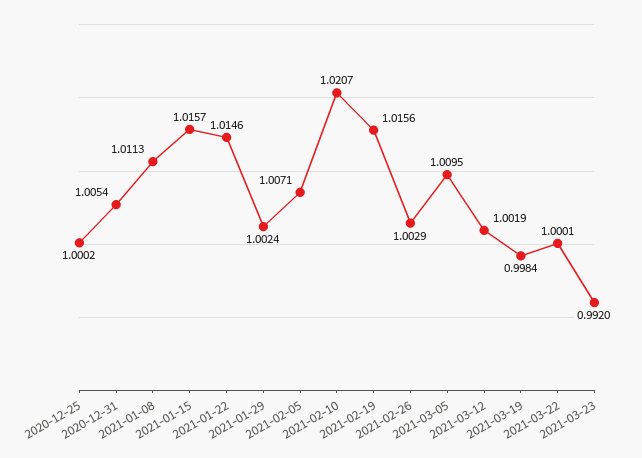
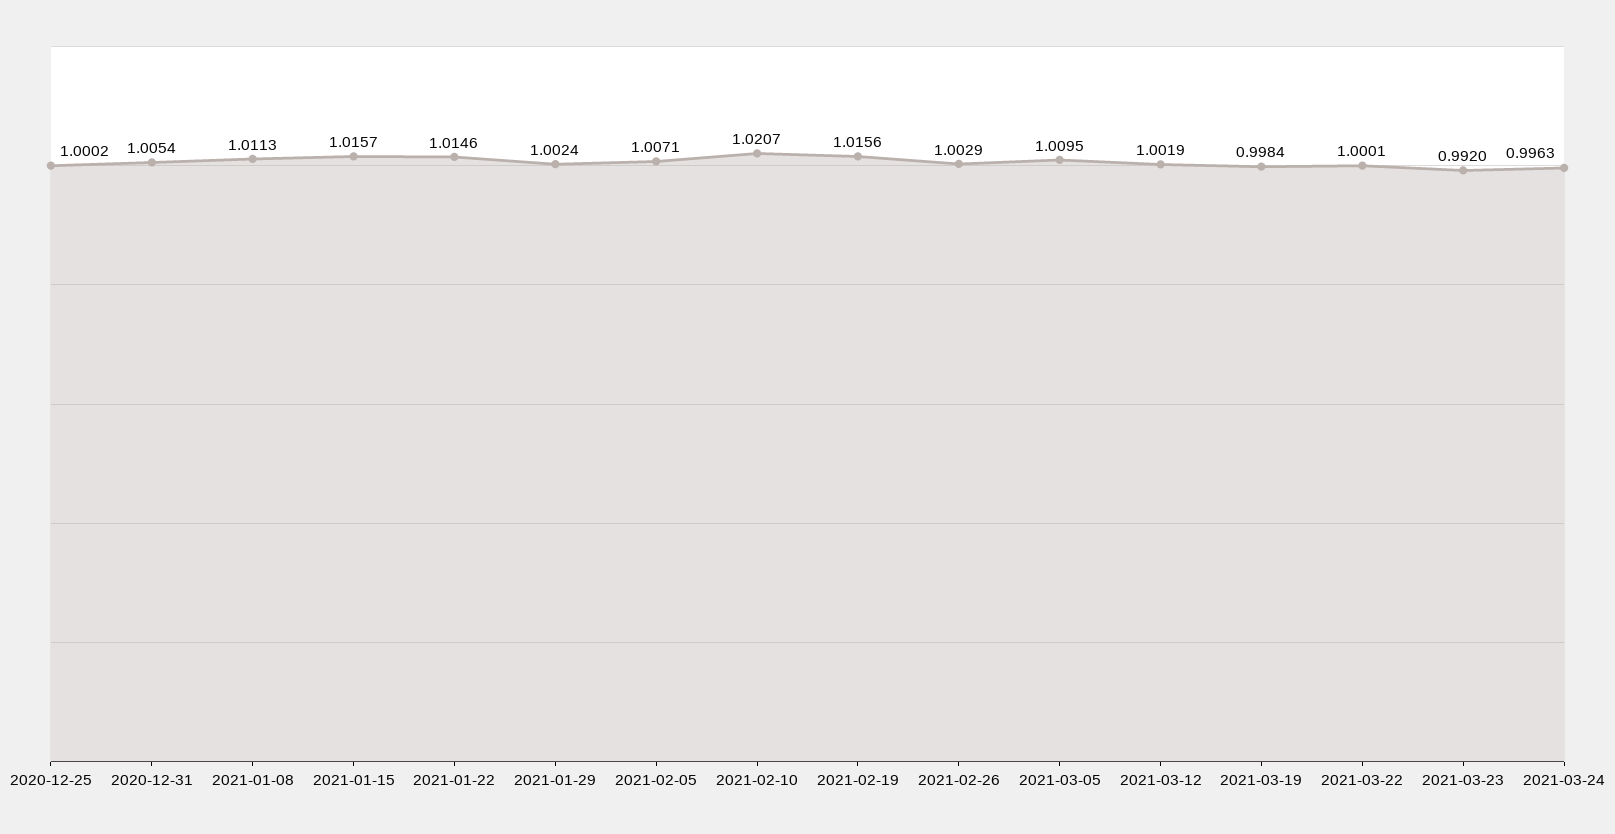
2021-03-24: none -> 0.9963

